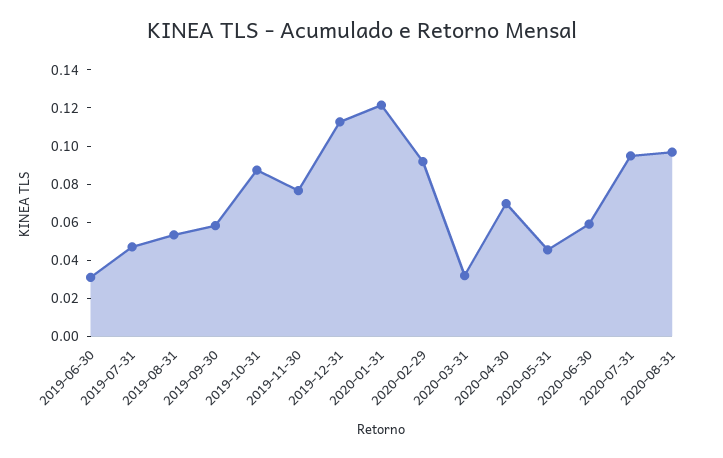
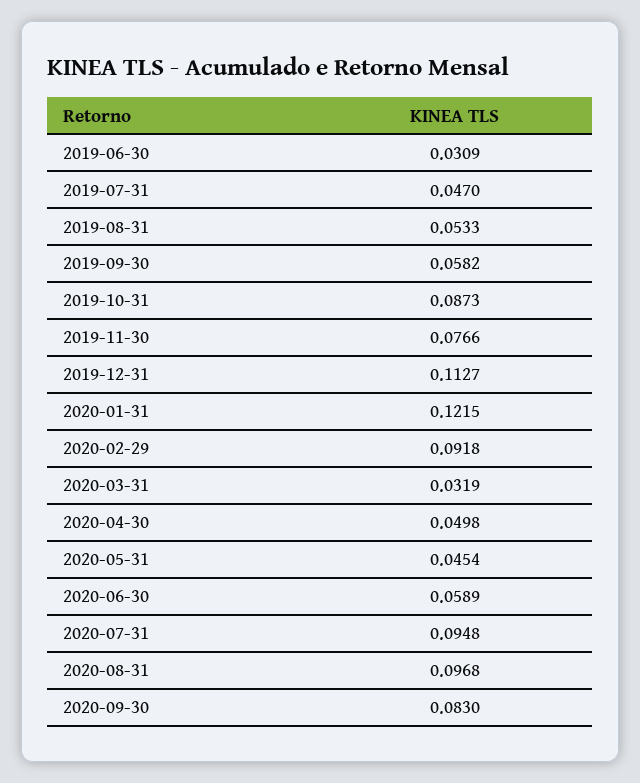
2020-04-30: 0.07 -> 0.0498
2020-09-30: none -> 0.083

